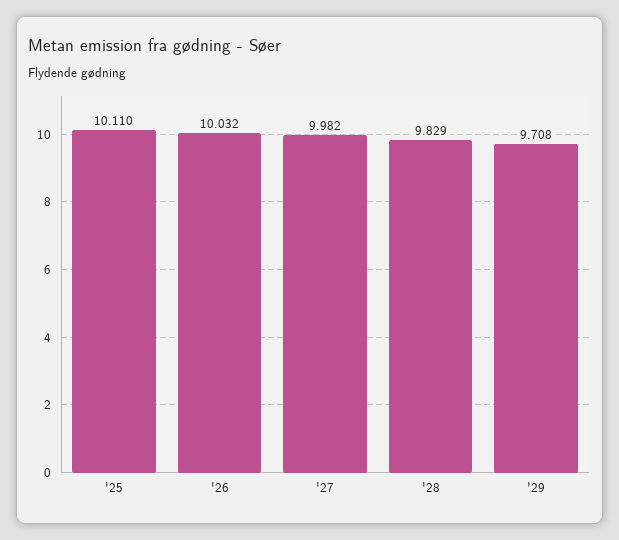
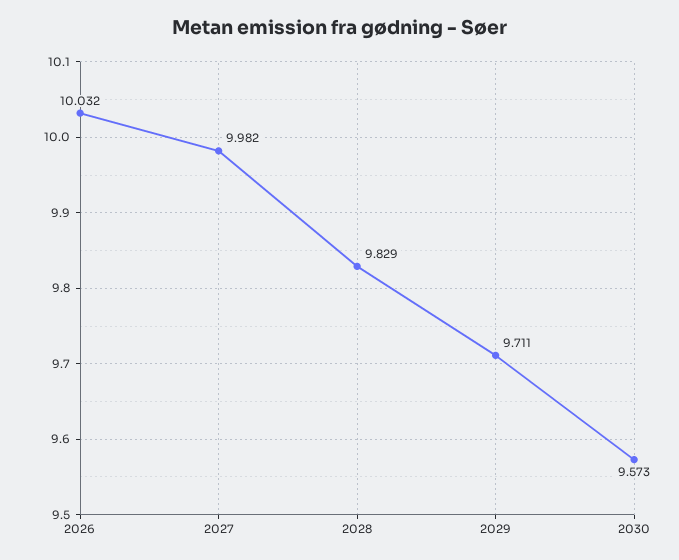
'25: 10.11 -> none
'29: 9.708 -> 9.711
2030: none -> 9.573

